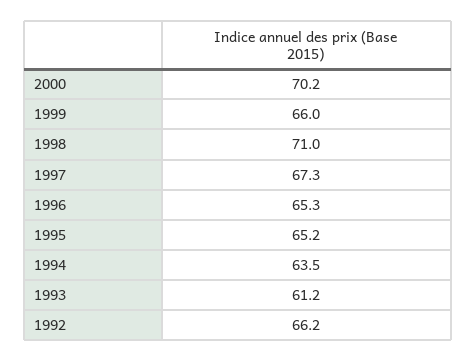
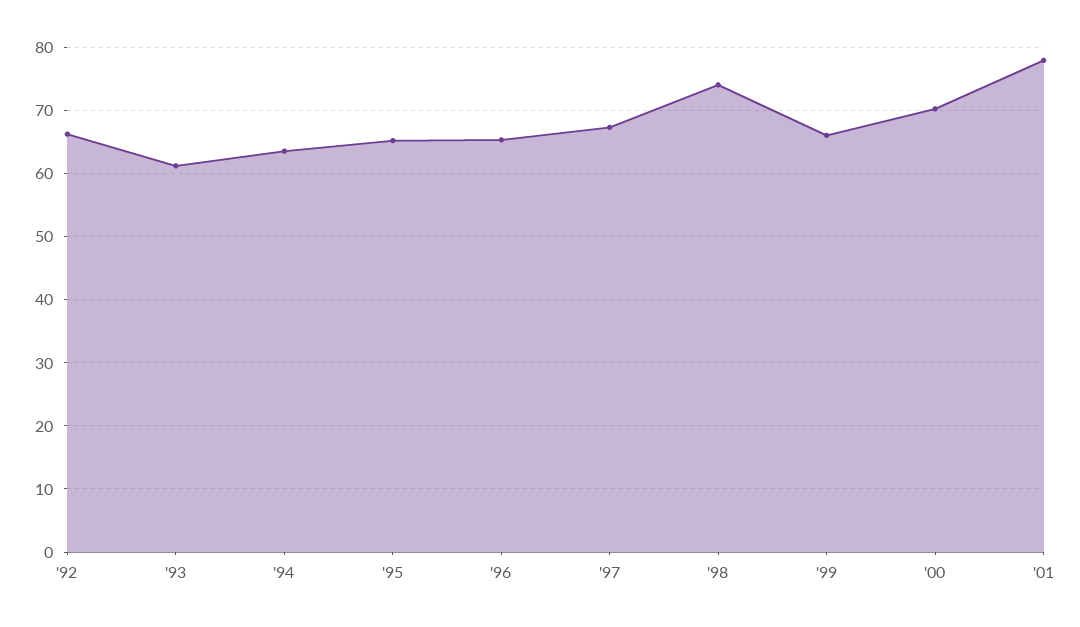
1998: 71 -> 74
'01: none -> 78

